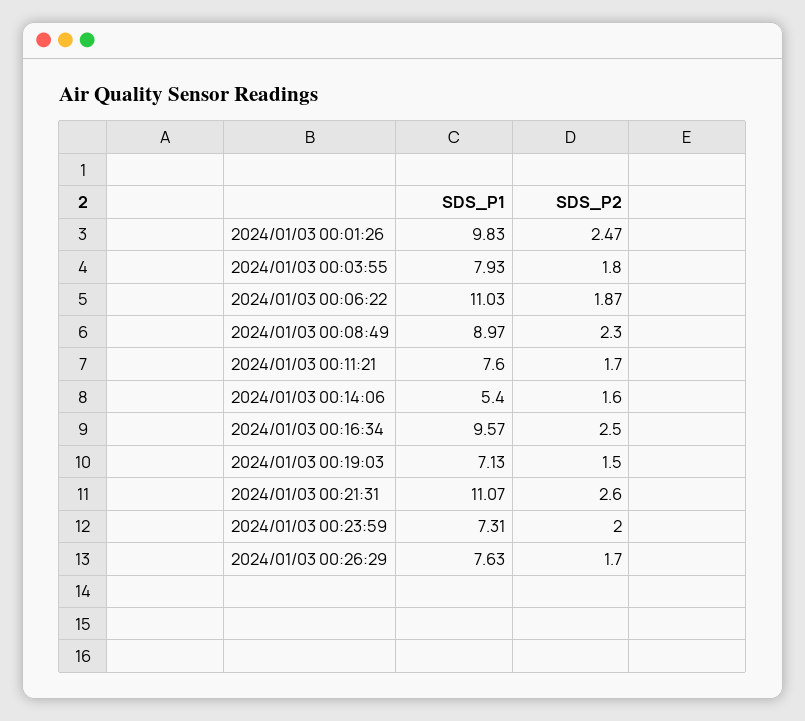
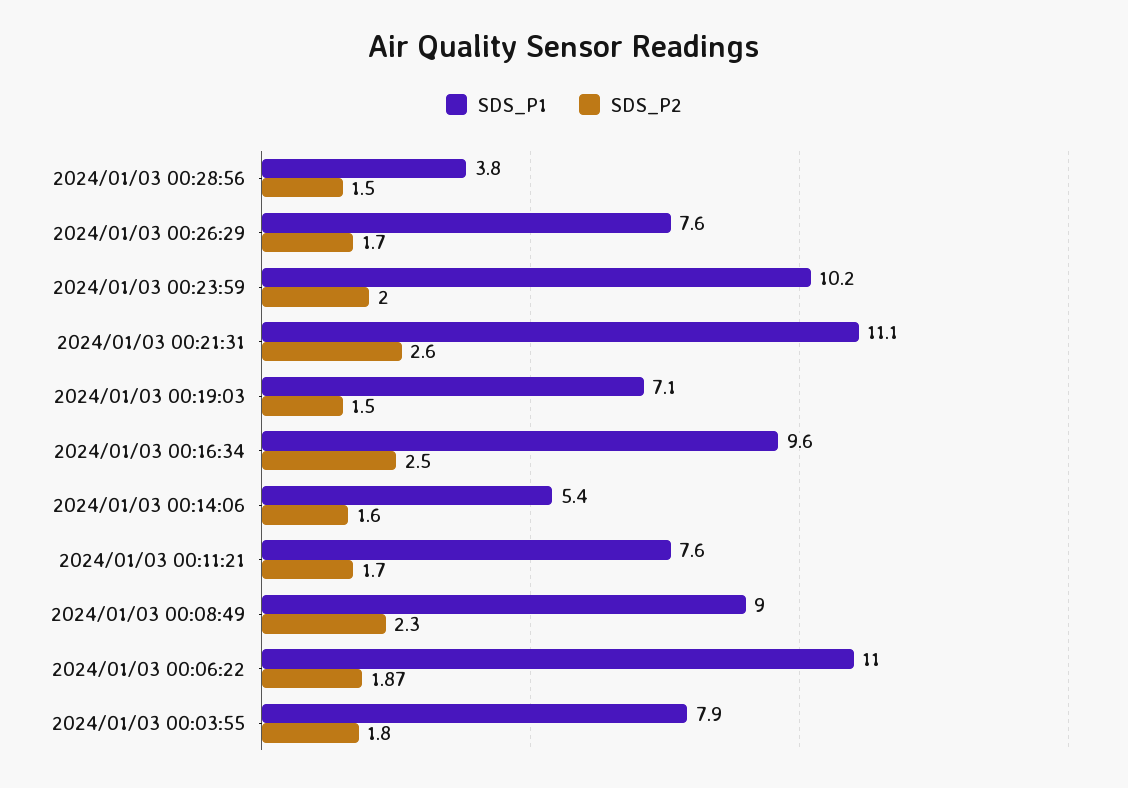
SDS_P1, 2024/01/03 00:01:26: 9.83 -> none
SDS_P2, 2024/01/03 00:01:26: 2.47 -> none
SDS_P1, 2024/01/03 00:23:59: 7.31 -> 10.2
SDS_P1, 2024/01/03 00:28:56: none -> 3.8
SDS_P2, 2024/01/03 00:28:56: none -> 1.5

